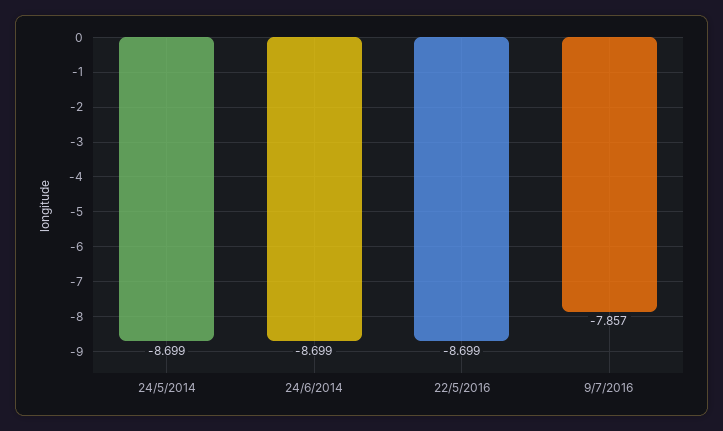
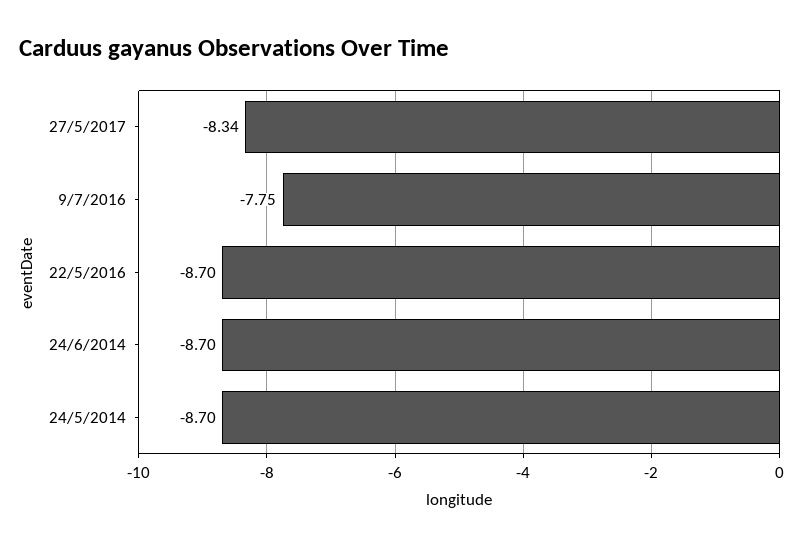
9/7/2016: -7.857 -> -7.75
27/5/2017: none -> -8.34

